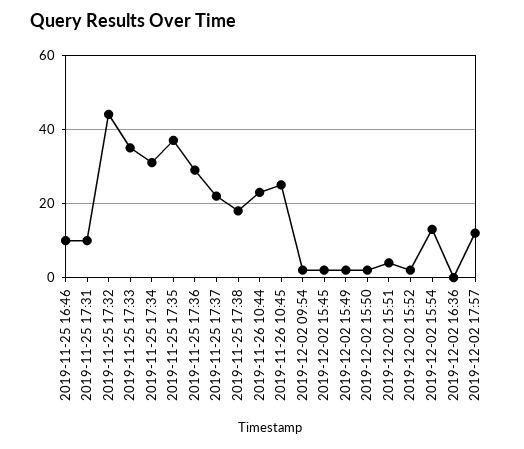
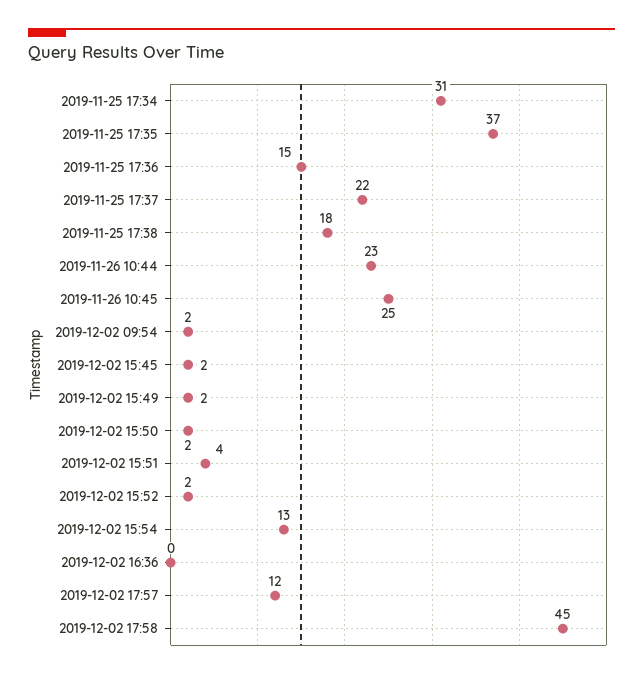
2019-11-25 16:46: 10 -> none
2019-11-25 17:31: 10 -> none
2019-11-25 17:32: 45 -> none
2019-11-25 17:33: 35 -> none
2019-11-25 17:36: 30 -> 15
2019-12-02 17:58: none -> 45

